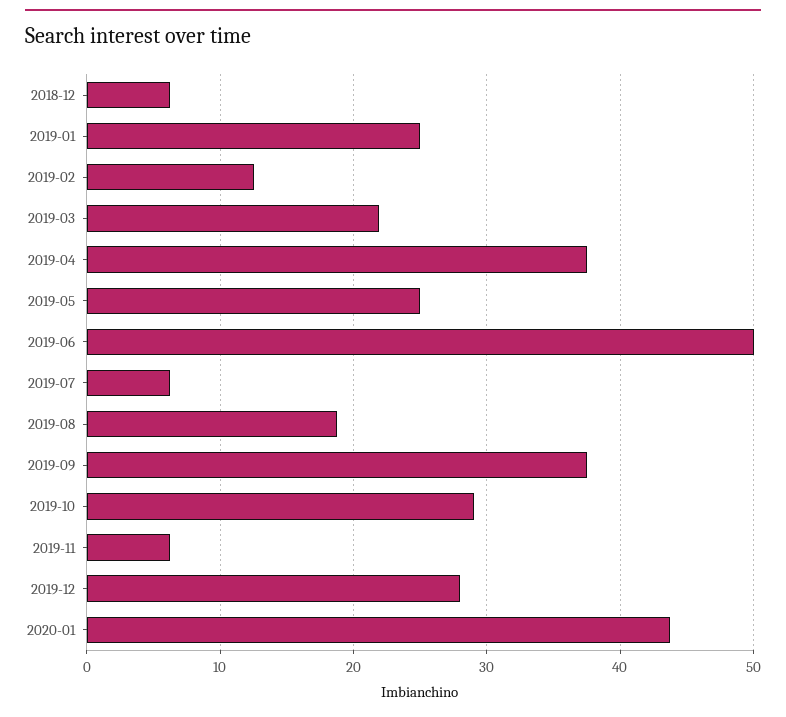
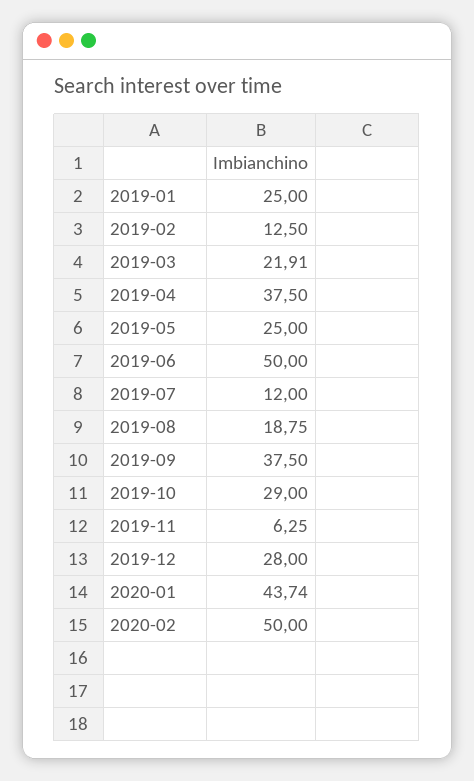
2018-12: 6 -> none
2019-07: 6 -> 12
2020-02: none -> 50

